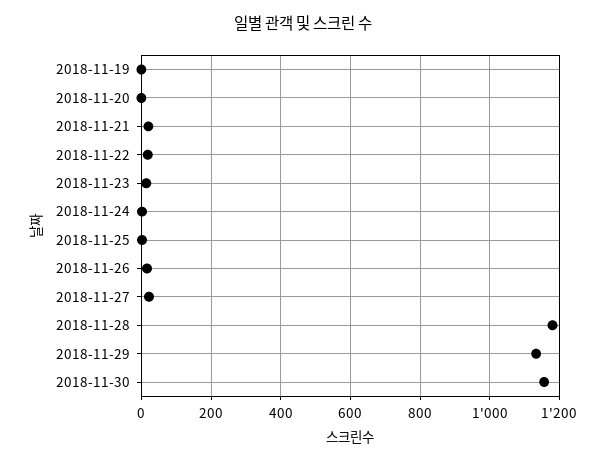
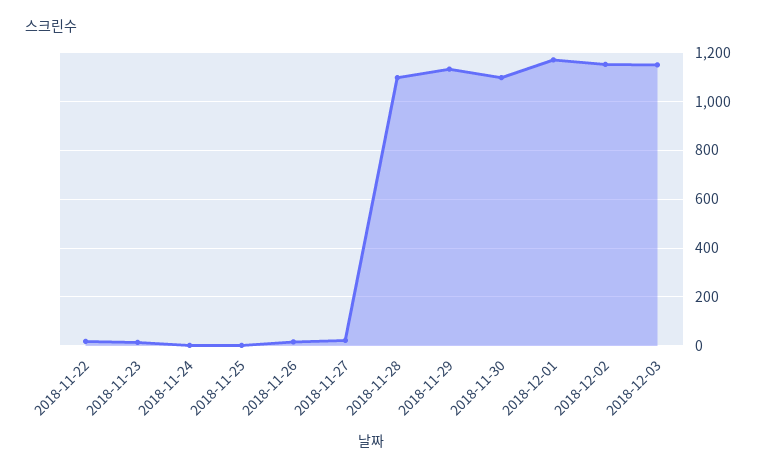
2018-11-19: 0 -> none
2018-11-20: 0 -> none
2018-11-21: 20 -> none
2018-11-28: 1180 -> 1100
2018-11-30: 1160 -> 1100
2018-12-01: none -> 1175
2018-12-02: none -> 1150
2018-12-03: none -> 1150

